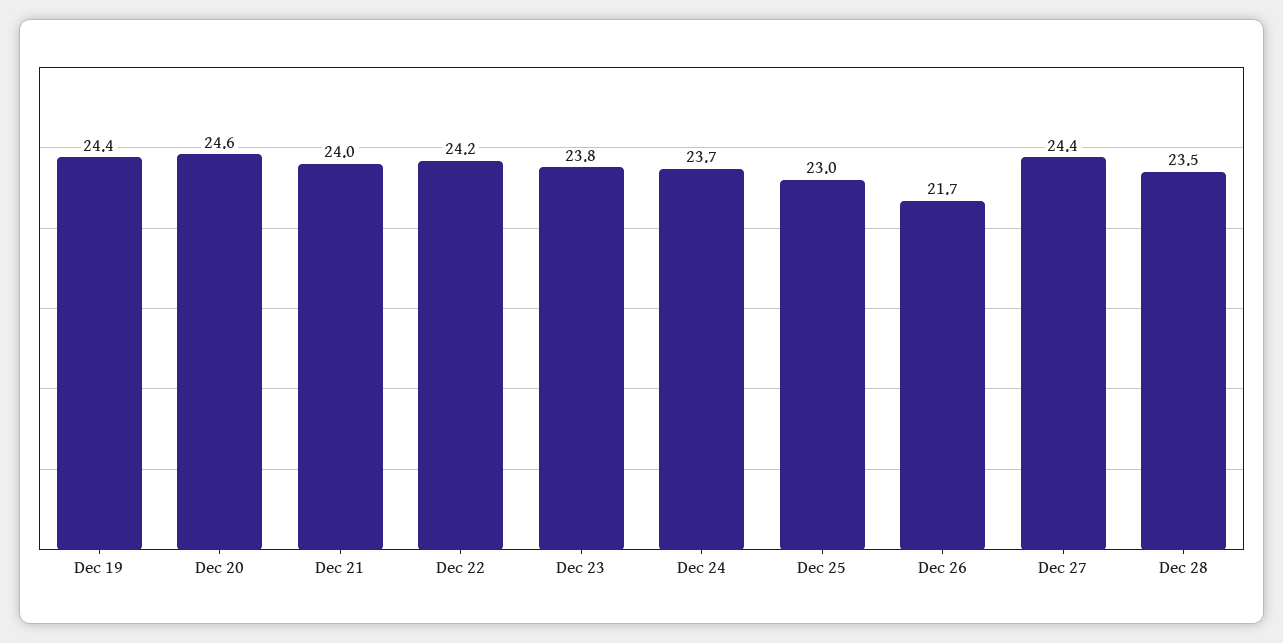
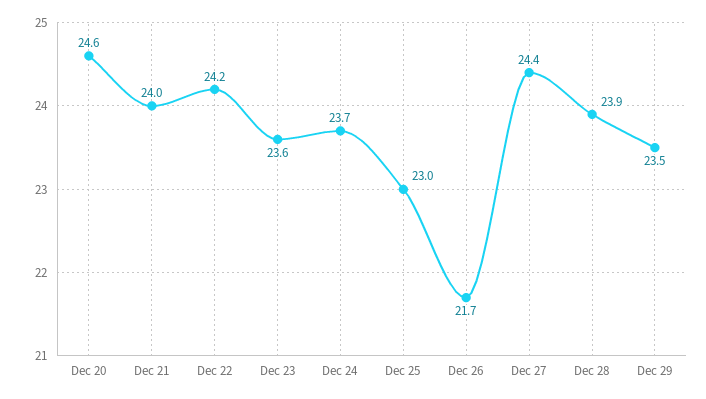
Dec 19: 24.4 -> none
Dec 23: 23.8 -> 23.6
Dec 28: 23.5 -> 23.9
Dec 29: none -> 23.5

